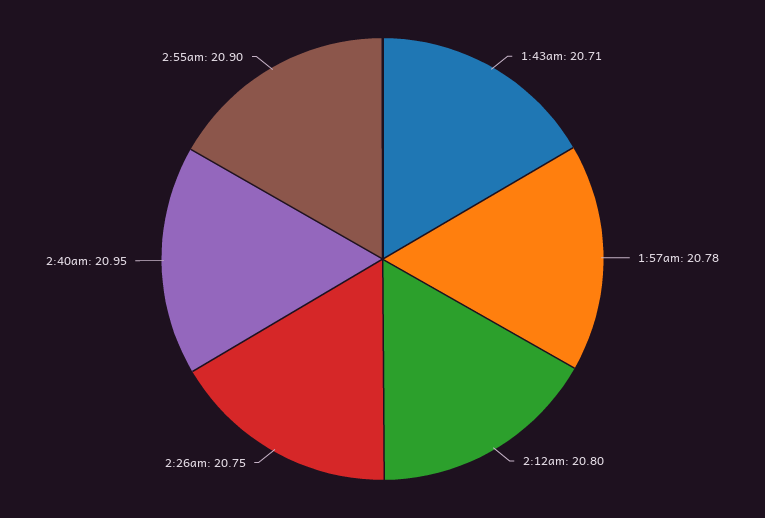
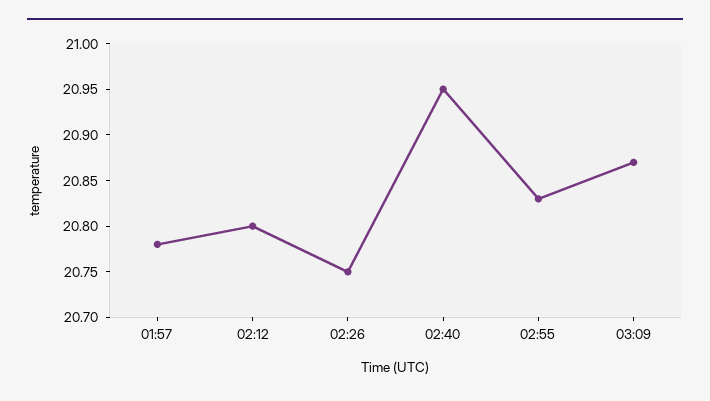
1:43am: 20.71 -> none
2:55am: 20.9 -> 20.83
03:09: none -> 20.87

